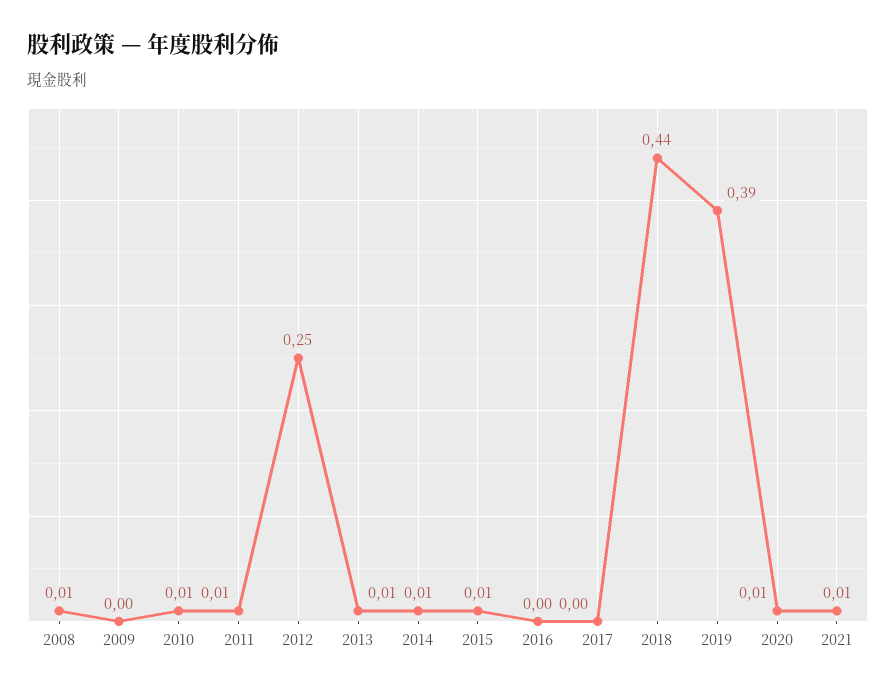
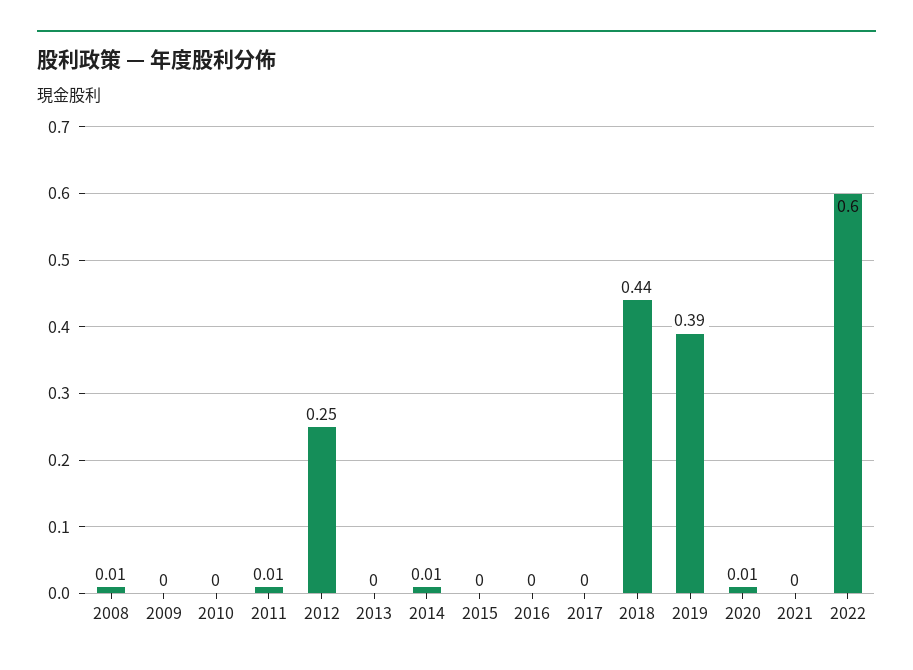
2010: 0.01 -> 0
2013: 0.01 -> 0
2015: 0.01 -> 0
2021: 0.01 -> 0
2022: none -> 0.6

